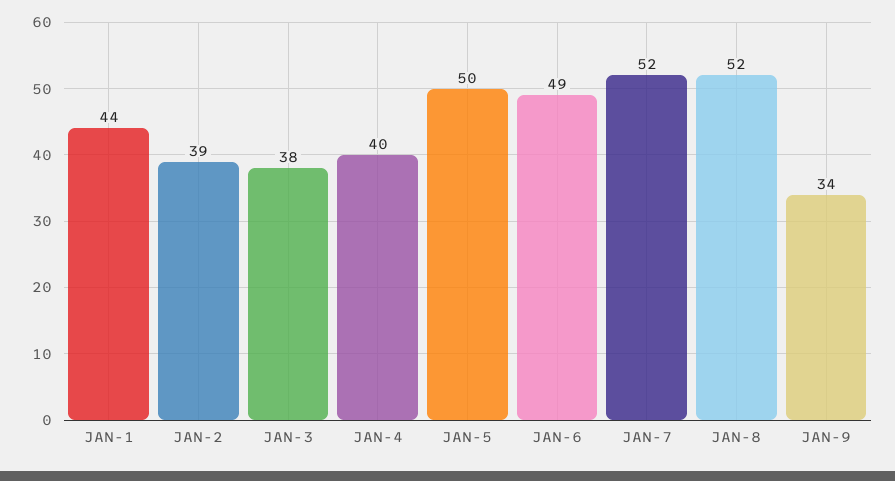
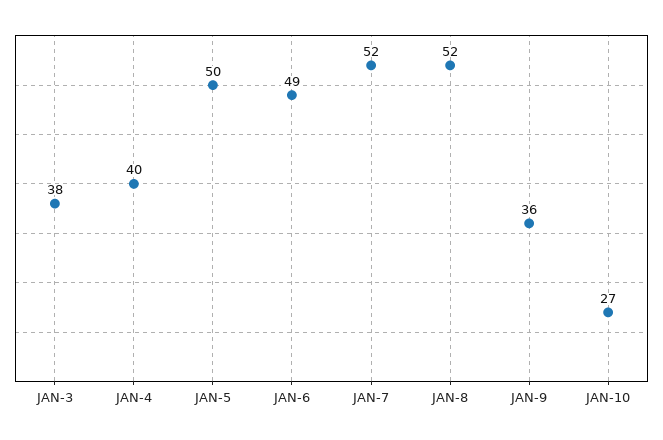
JAN-1: 44 -> none
JAN-2: 39 -> none
JAN-9: 34 -> 36
JAN-10: none -> 27

